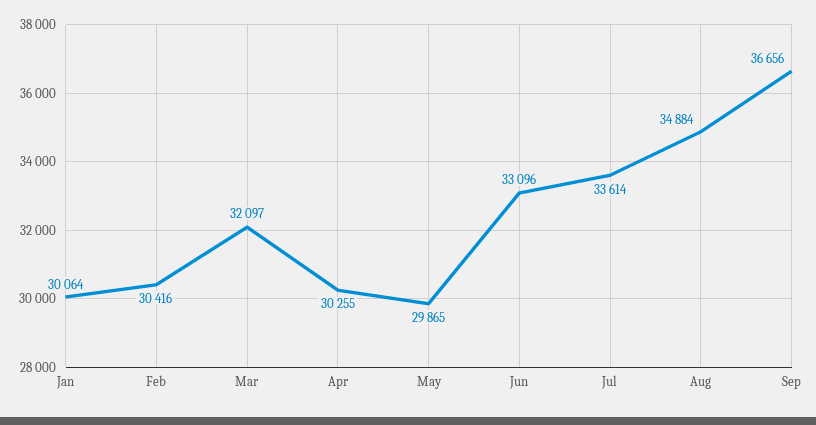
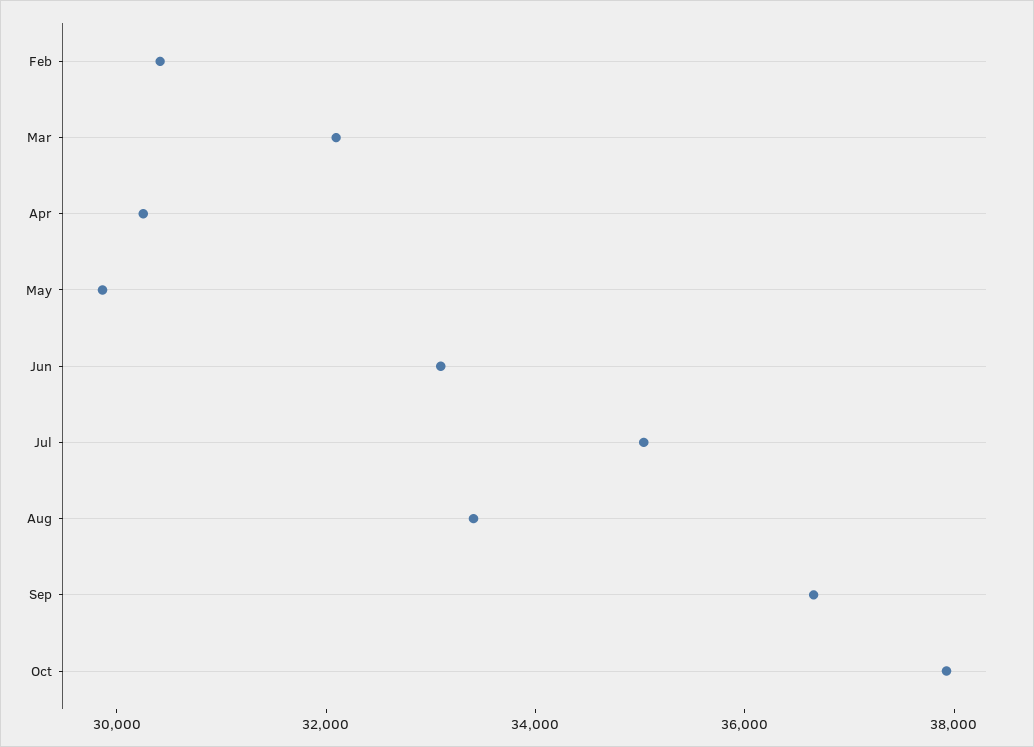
Jan: 30064 -> none
Jul: 33614 -> 35000
Aug: 34884 -> 33500
Oct: none -> 38000

